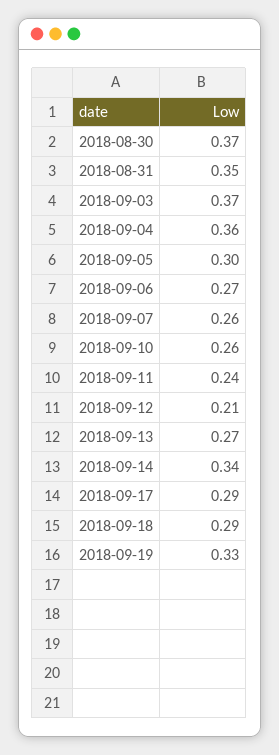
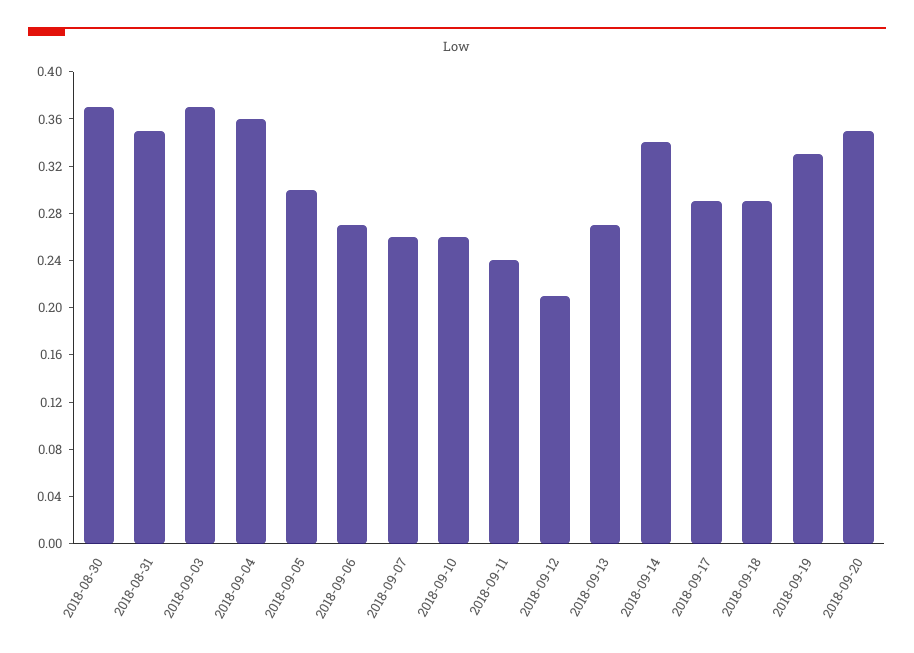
2018-09-20: none -> 0.35

